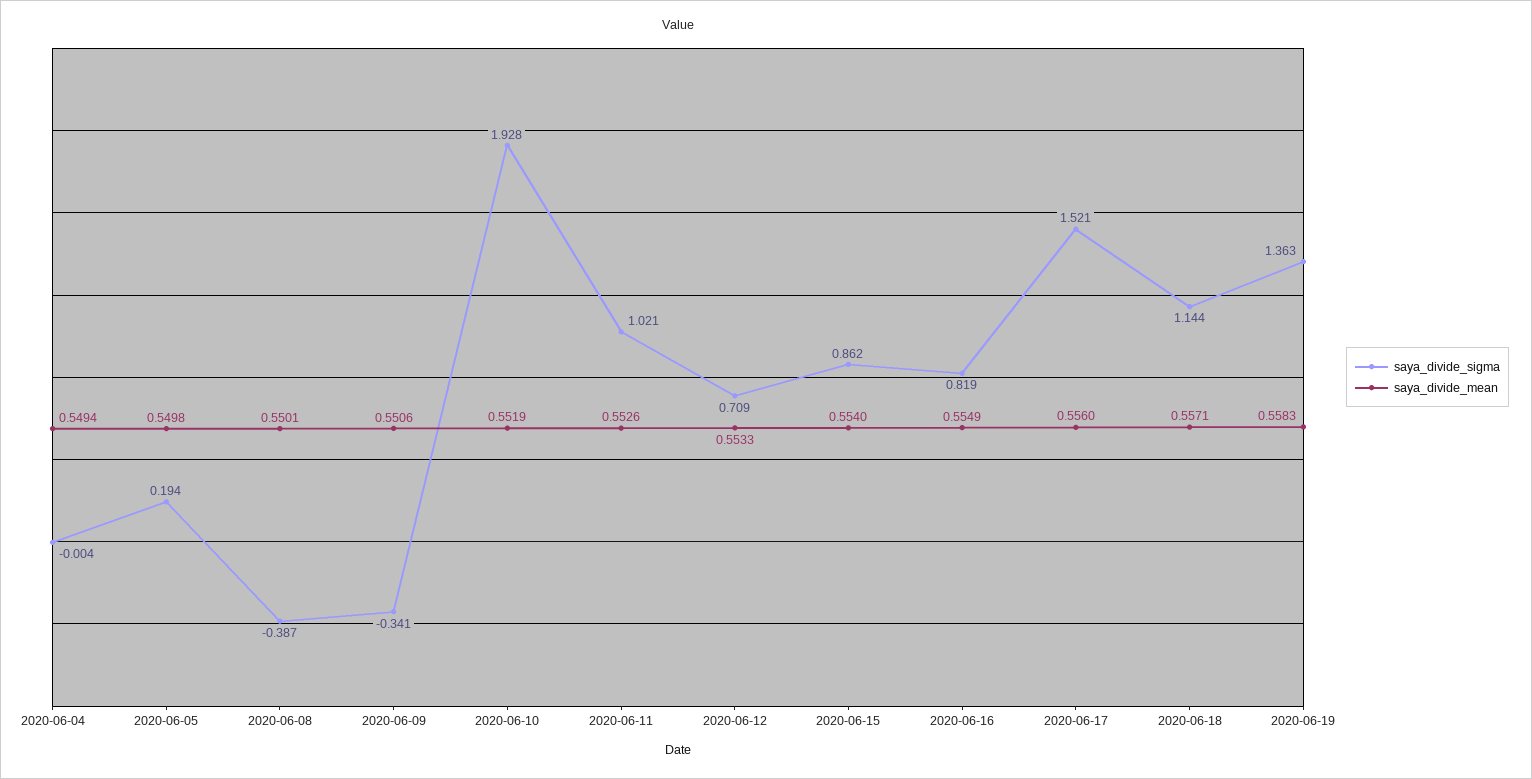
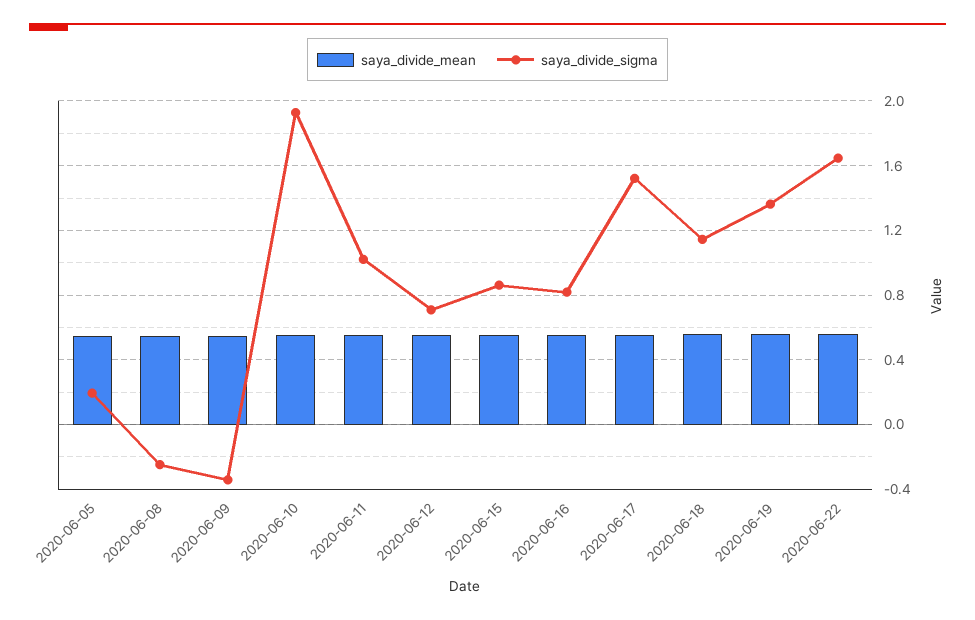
saya_divide_sigma, 2020-06-04: -0.004 -> none
saya_divide_mean, 2020-06-04: 0.5494 -> none
saya_divide_sigma, 2020-06-08: -0.387 -> -0.25
saya_divide_mean, 2020-06-22: none -> 0.55
saya_divide_sigma, 2020-06-22: none -> 1.65

